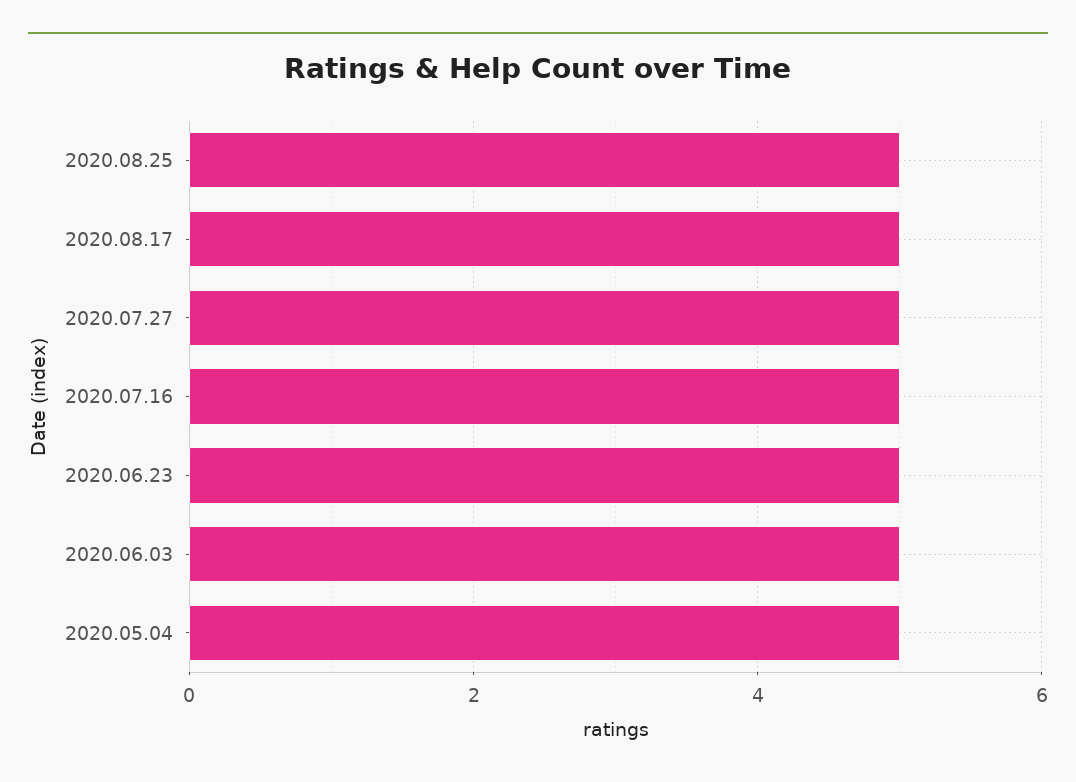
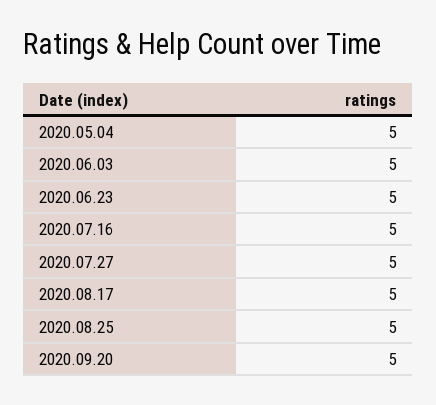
2020.09.20: none -> 5

